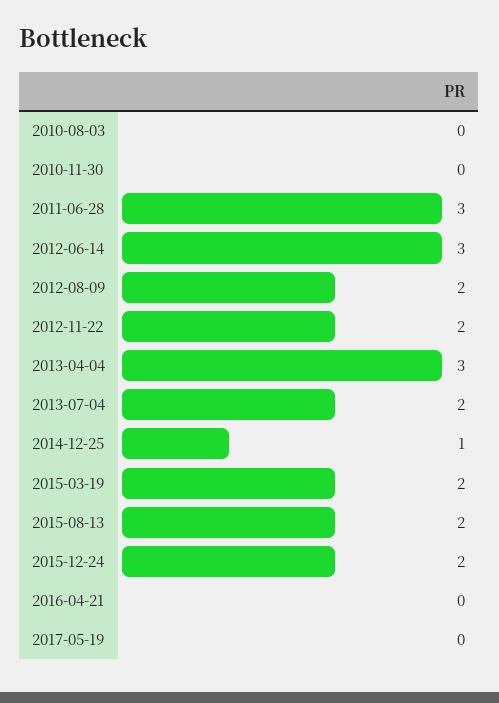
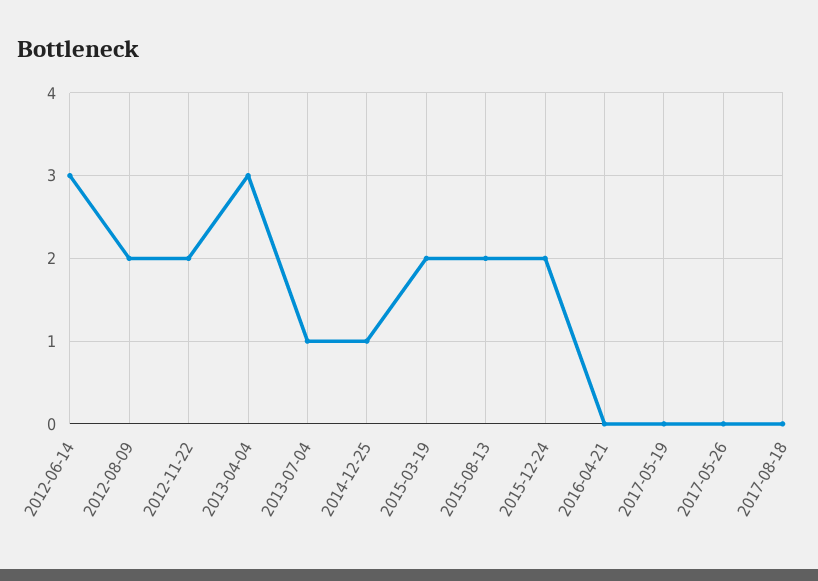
2010-08-03: 0 -> none
2010-11-30: 0 -> none
2011-06-28: 3 -> none
2013-07-04: 2 -> 1
2017-05-26: none -> 0
2017-08-18: none -> 0

